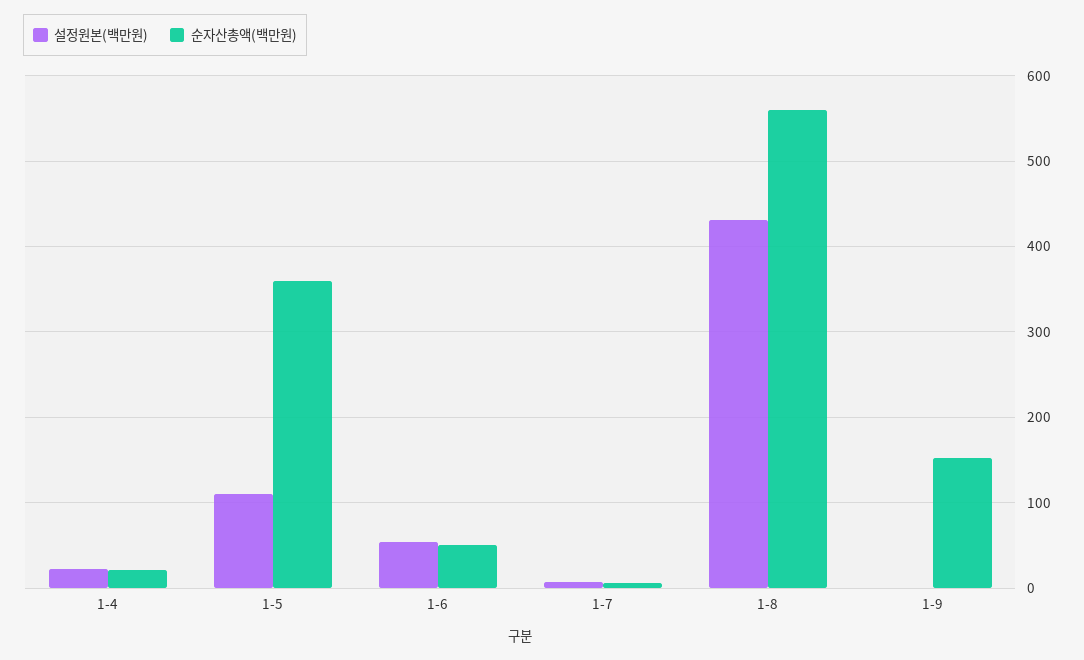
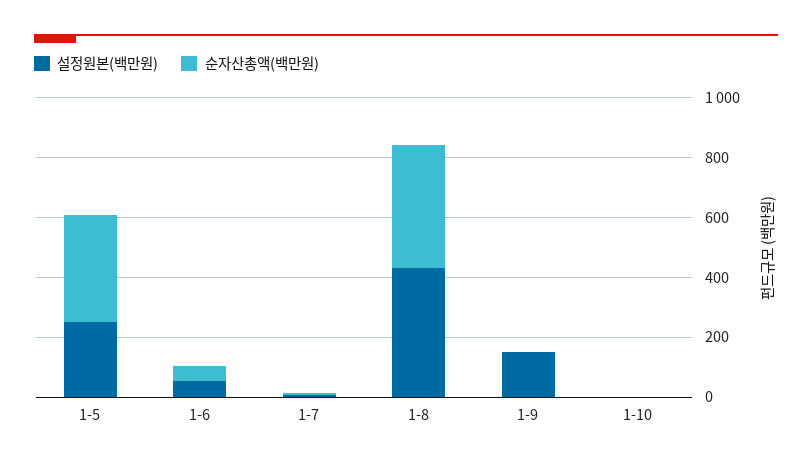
설정원본(백만원), 1-4: 20 -> none
순자산총액(백만원), 1-4: 20 -> none
설정원본(백만원), 1-5: 110 -> 250
순자산총액(백만원), 1-8: 560 -> 400
설정원본(백만원), 1-9: 0 -> 150
순자산총액(백만원), 1-9: 150 -> 0
설정원본(백만원), 1-10: none -> 0
순자산총액(백만원), 1-10: none -> 0

